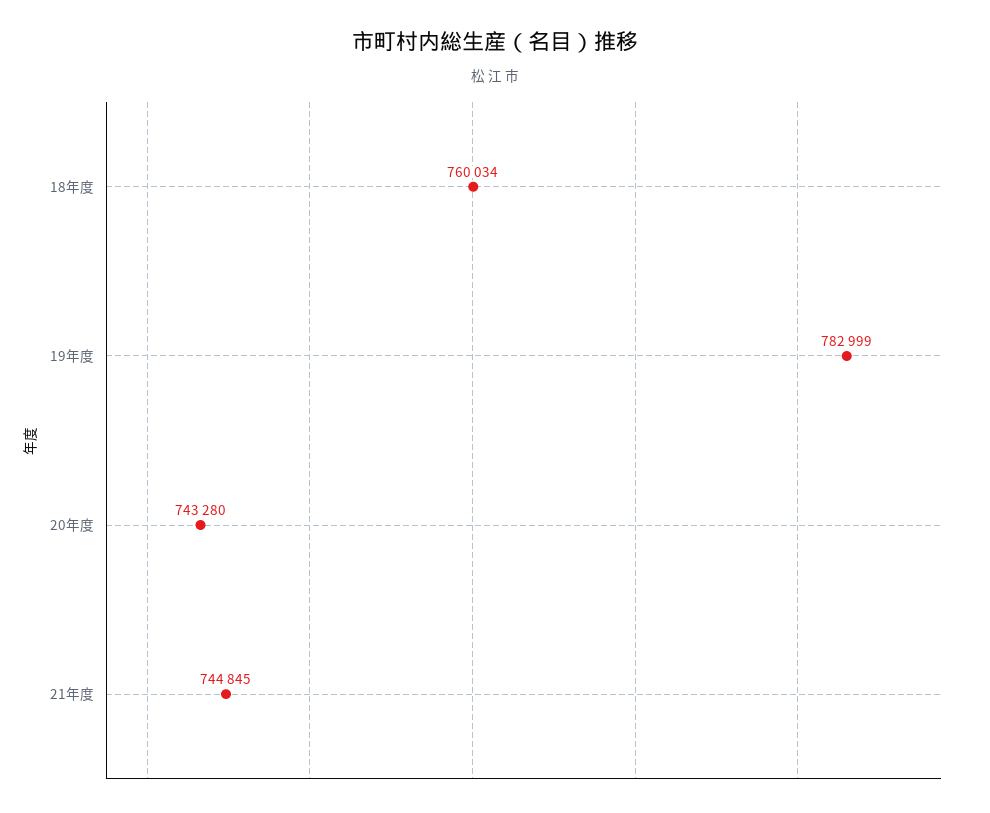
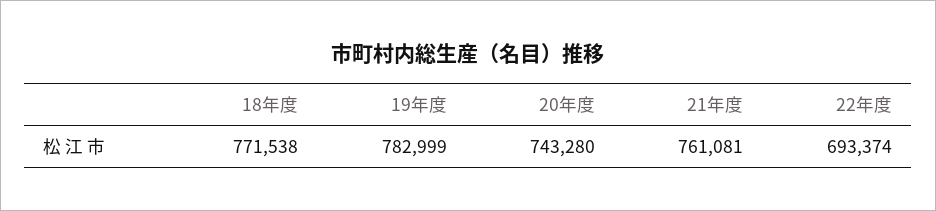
18年度: 760034 -> 771538
21年度: 744845 -> 761081
22年度: none -> 693374

